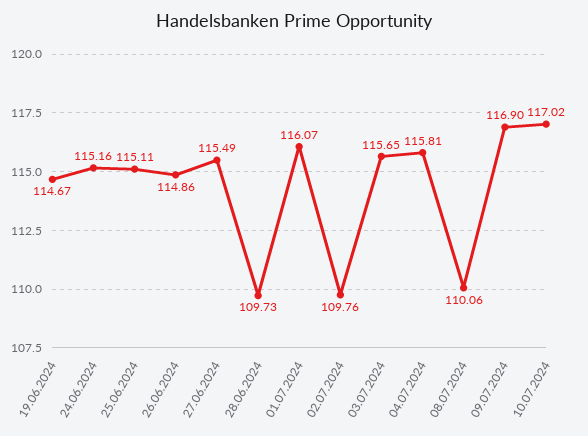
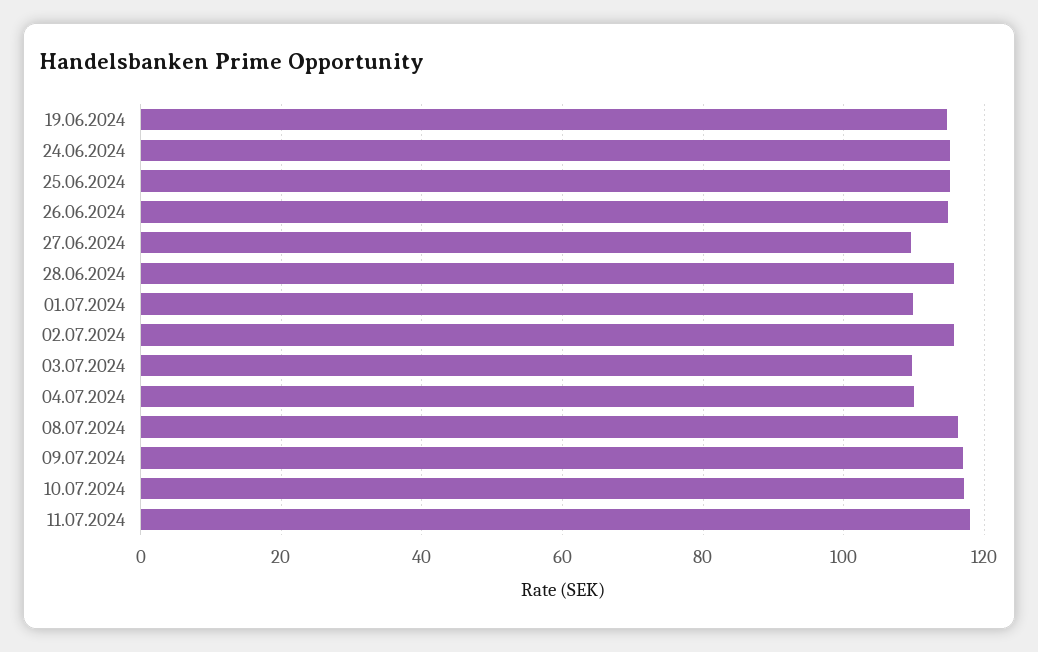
27.06.2024: 115.49 -> 110
28.06.2024: 109.73 -> 116
01.07.2024: 116.07 -> 110
02.07.2024: 109.76 -> 116
03.07.2024: 115.65 -> 110
04.07.2024: 115.81 -> 110
08.07.2024: 110.06 -> 116
11.07.2024: none -> 118

